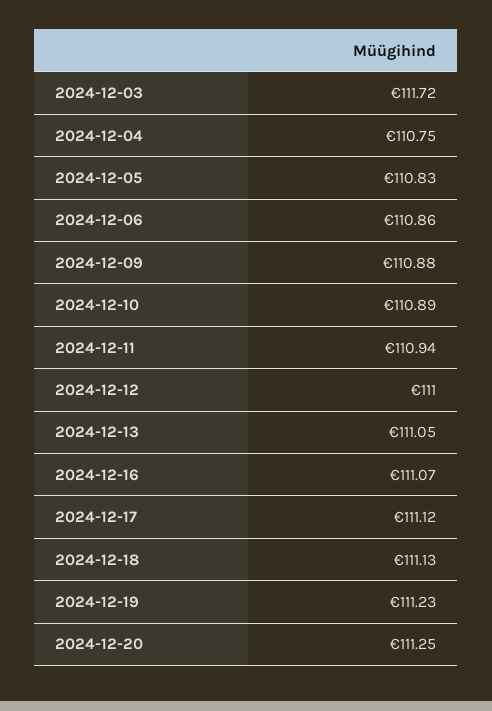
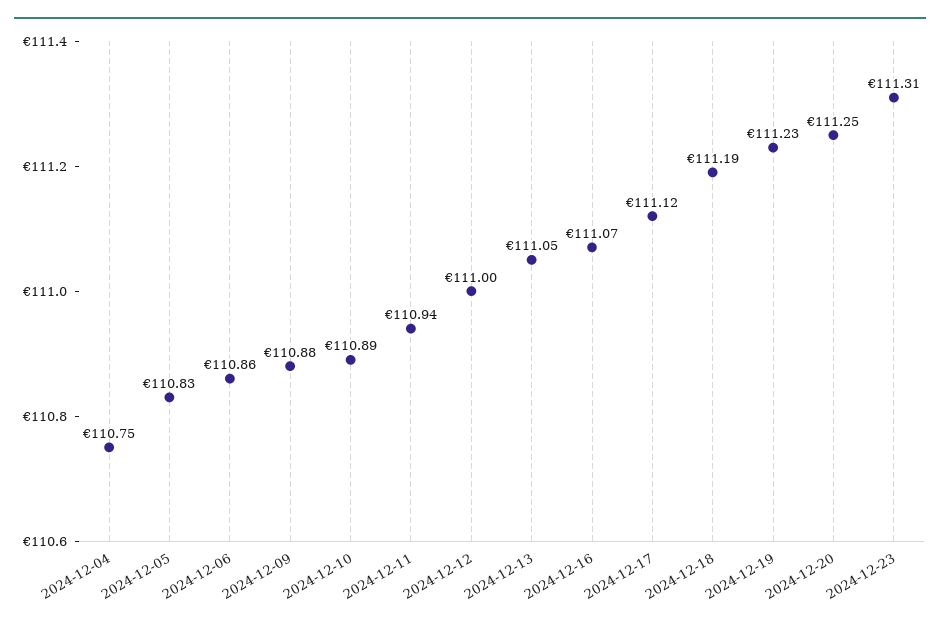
2024-12-03: 111.72 -> none
2024-12-18: 111.13 -> 111.19
2024-12-23: none -> 111.31

